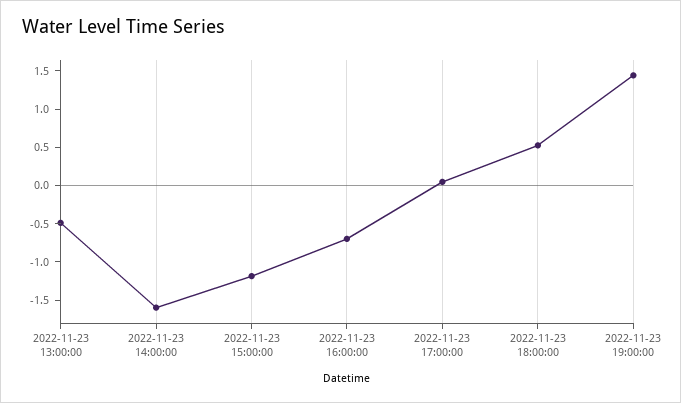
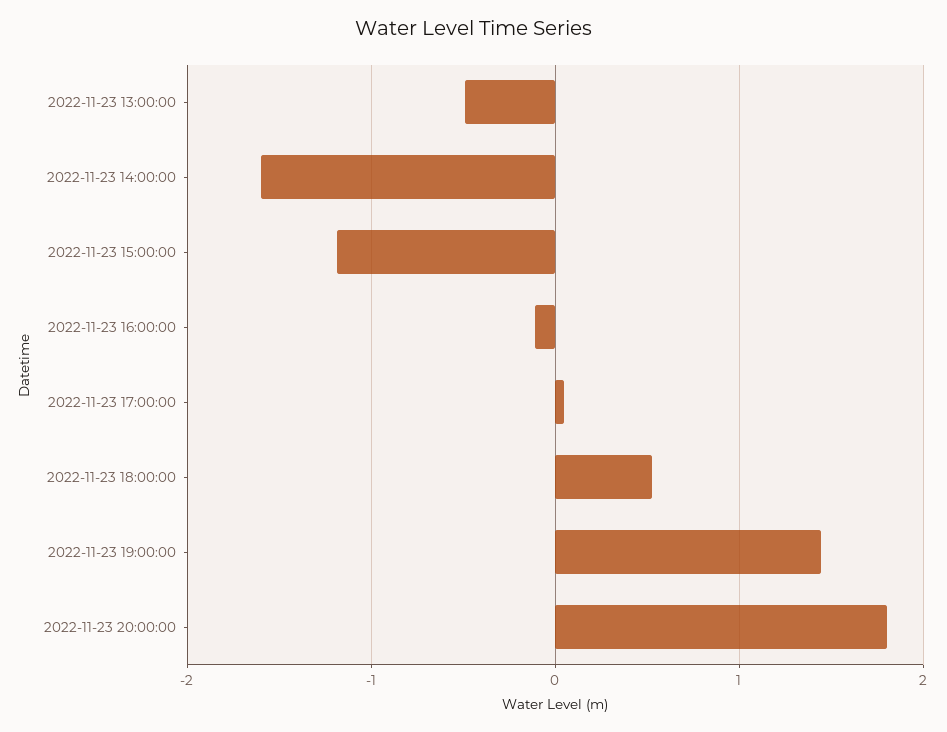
2022-11-23 16:00:00: -0.75 -> -0.1
2022-11-23 20:00:00: none -> 1.8

